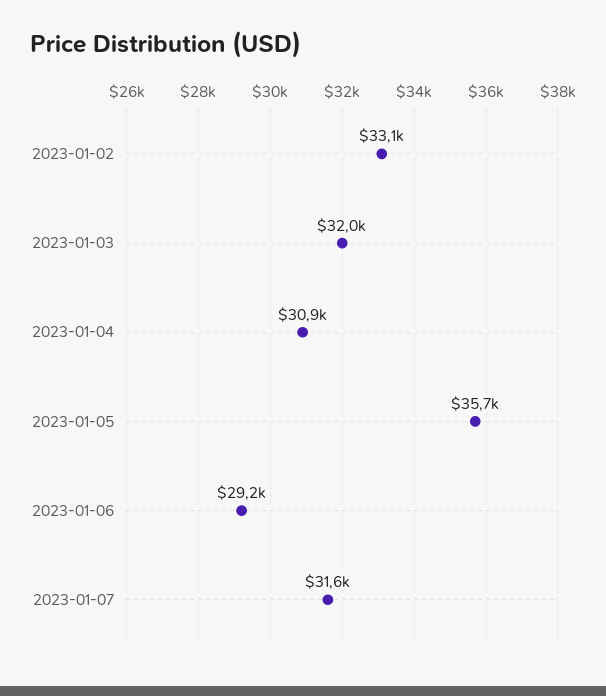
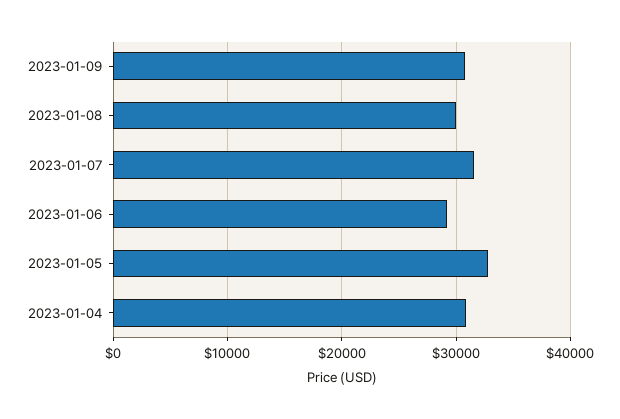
2023-01-02: 33100 -> none
2023-01-03: 32000 -> none
2023-01-05: 35700 -> 33000
2023-01-09: none -> 31000
2023-01-08: none -> 30000

